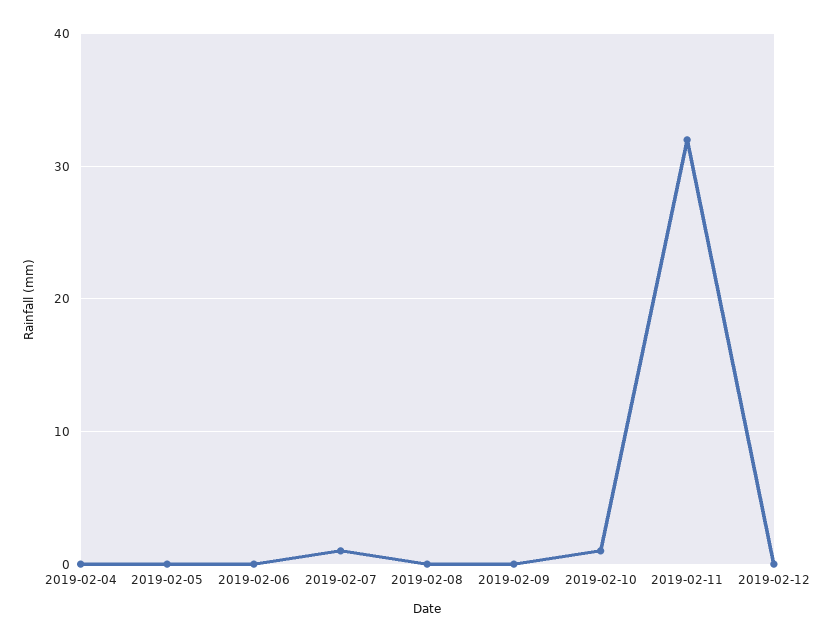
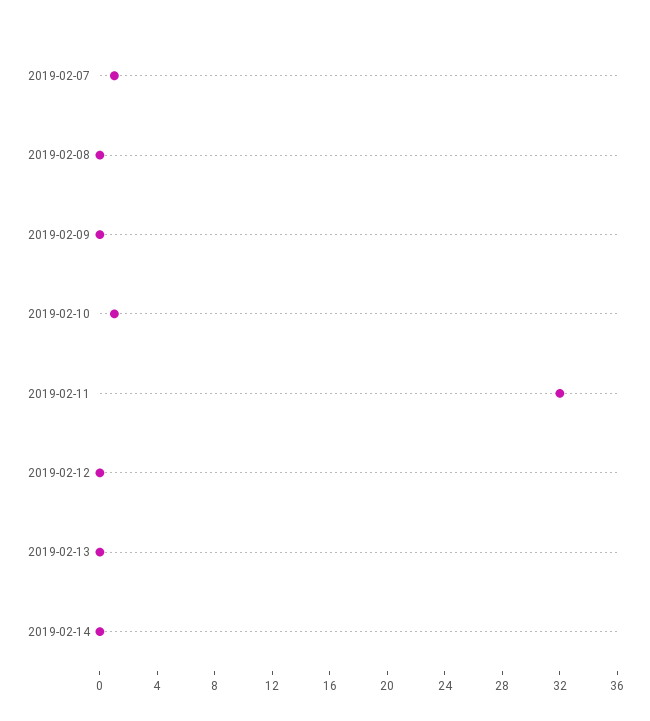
2019-02-04: 0 -> none
2019-02-05: 0 -> none
2019-02-06: 0 -> none
2019-02-13: none -> 0
2019-02-14: none -> 0

